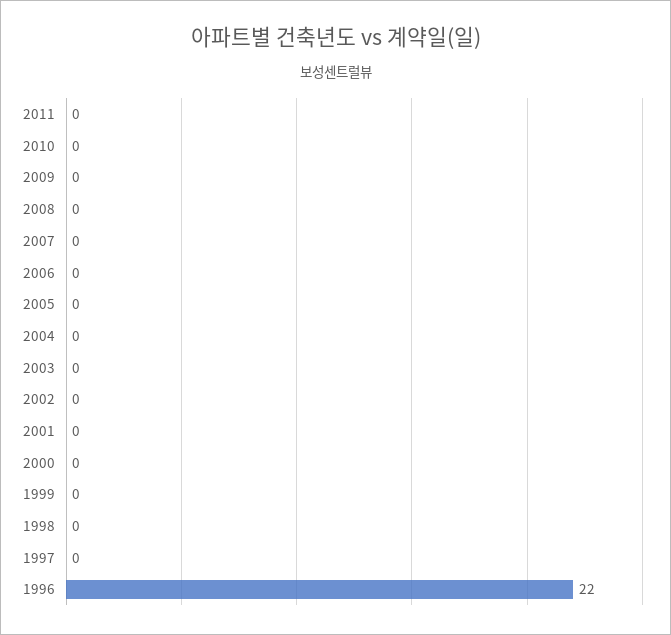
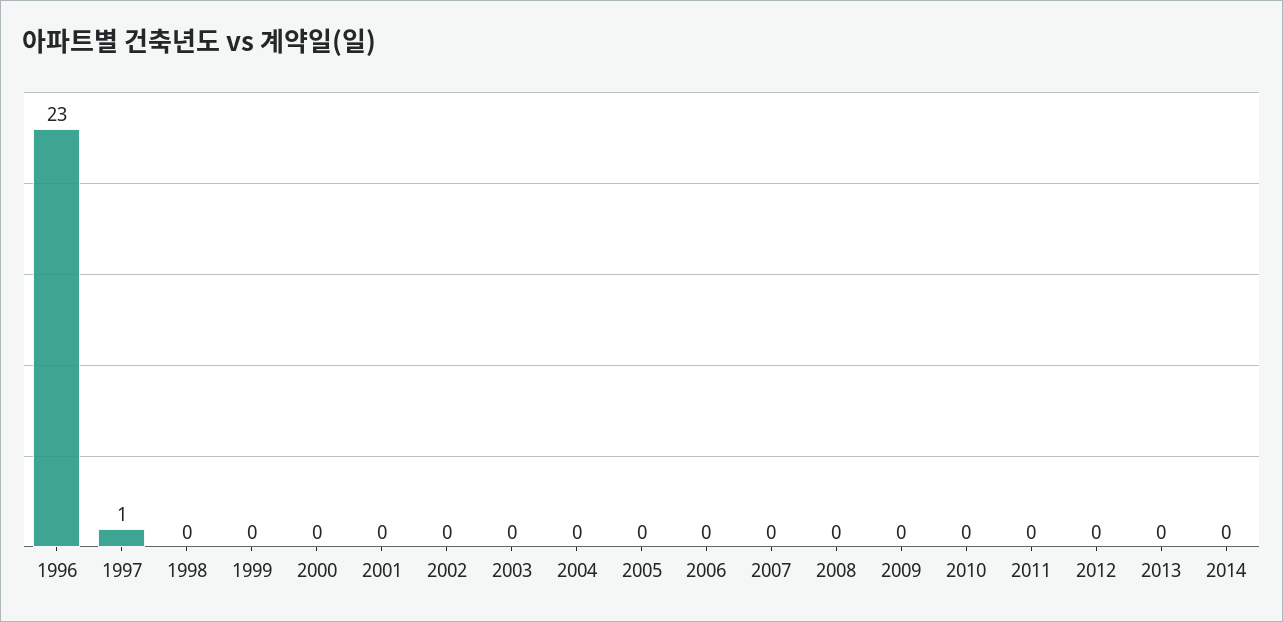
1997: 0 -> 1
1996: 22 -> 23
2012: none -> 0
2013: none -> 0
2014: none -> 0

